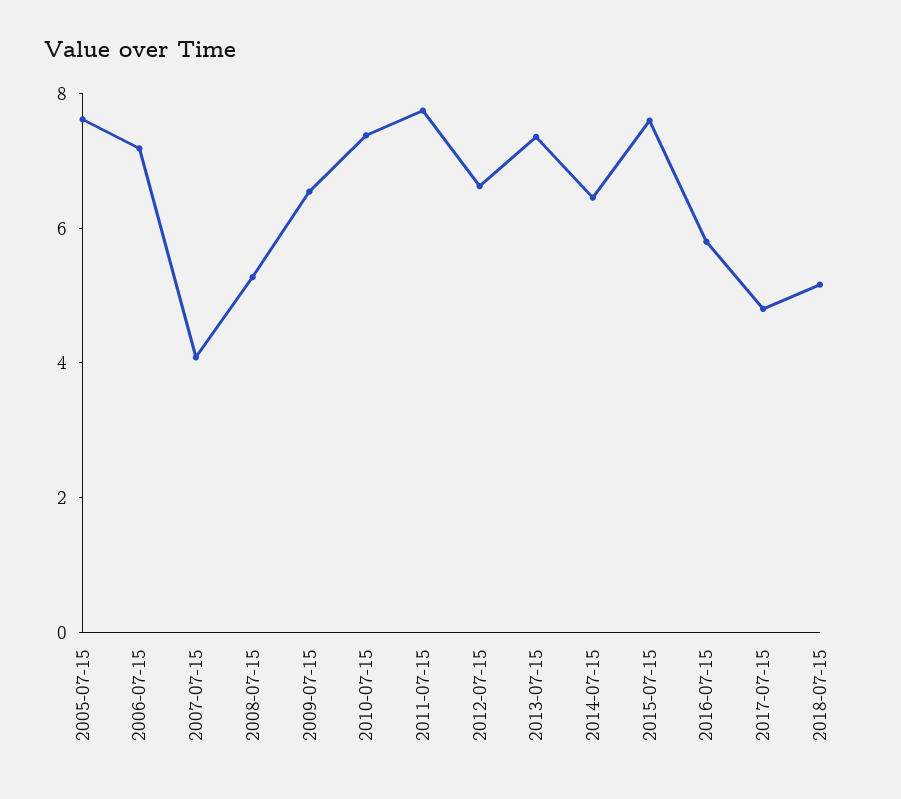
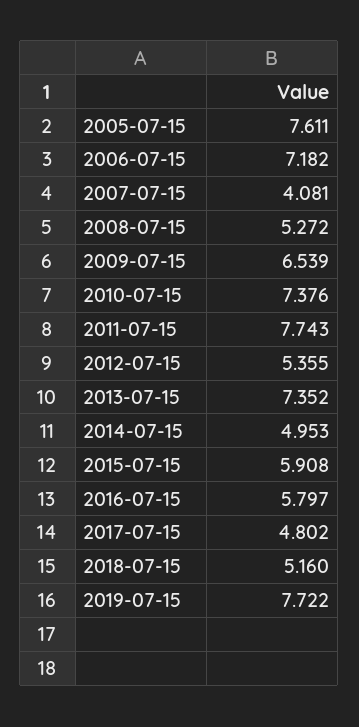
2012-07-15: 6.5 -> 5.355
2014-07-15: 6.5 -> 4.953
2015-07-15: 7.5 -> 5.908
2019-07-15: none -> 7.722

